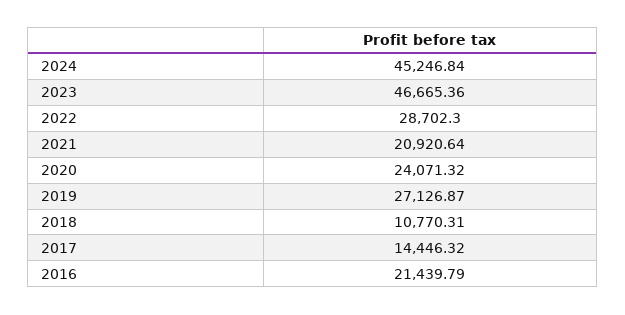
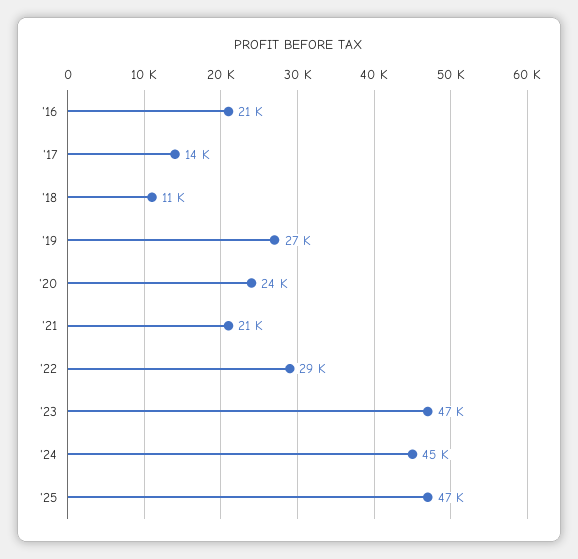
'25: none -> 47000

